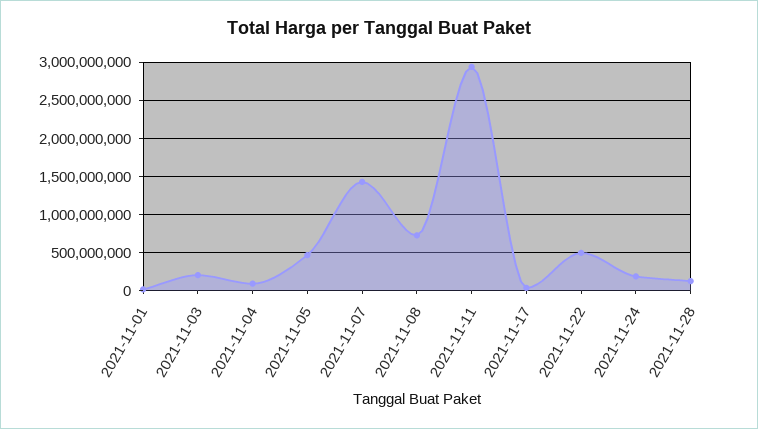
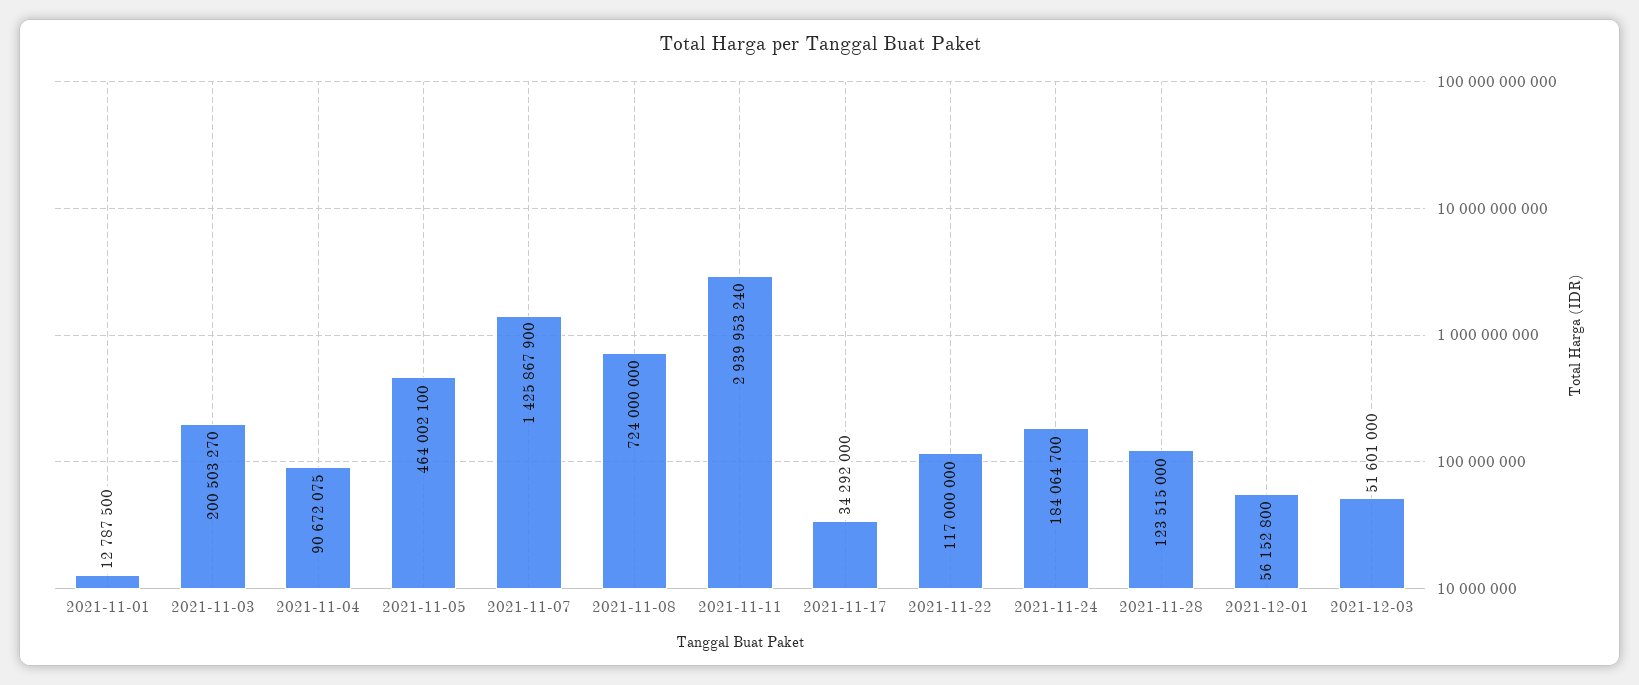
2021-11-22: 500000000 -> 117000000
2021-12-01: none -> 56152800
2021-12-03: none -> 51601000

